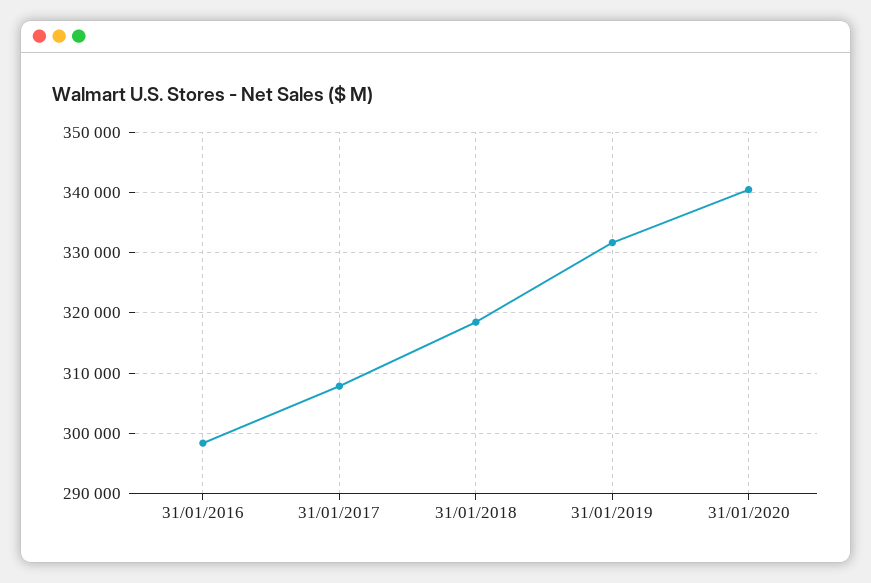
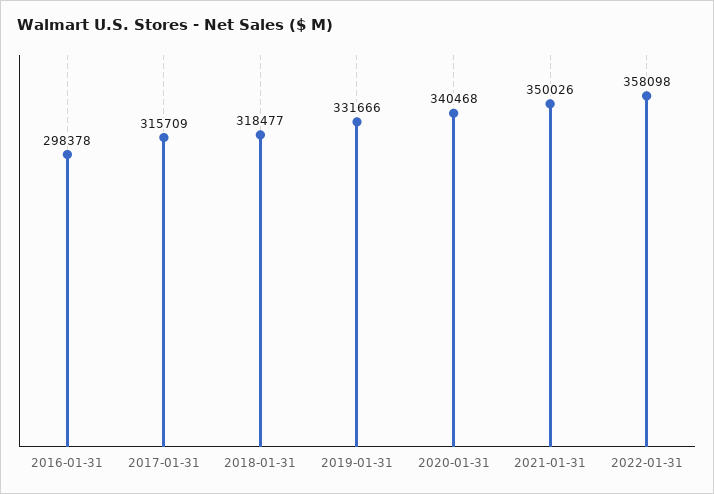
31/01/2017: 308000 -> 315709
2021-01-31: none -> 350026
2022-01-31: none -> 358098

